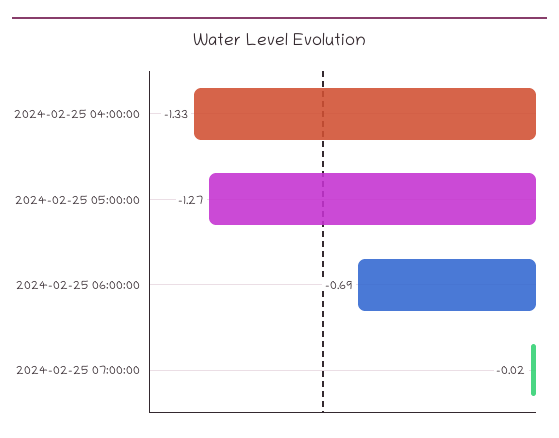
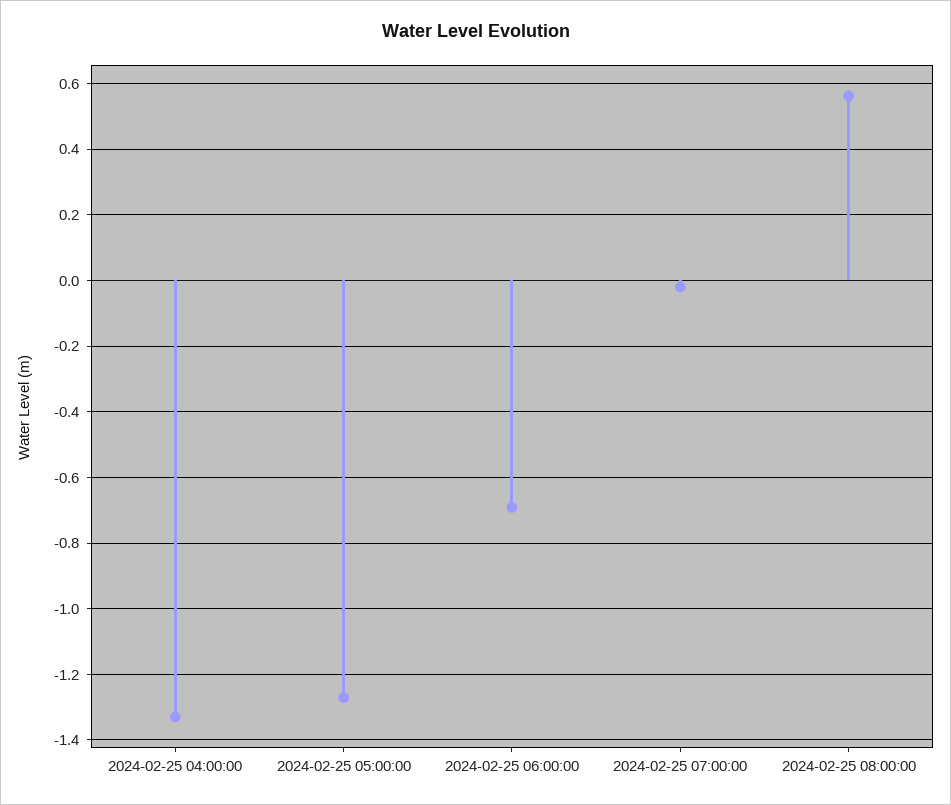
2024-02-25 08:00:00: none -> 0.56

